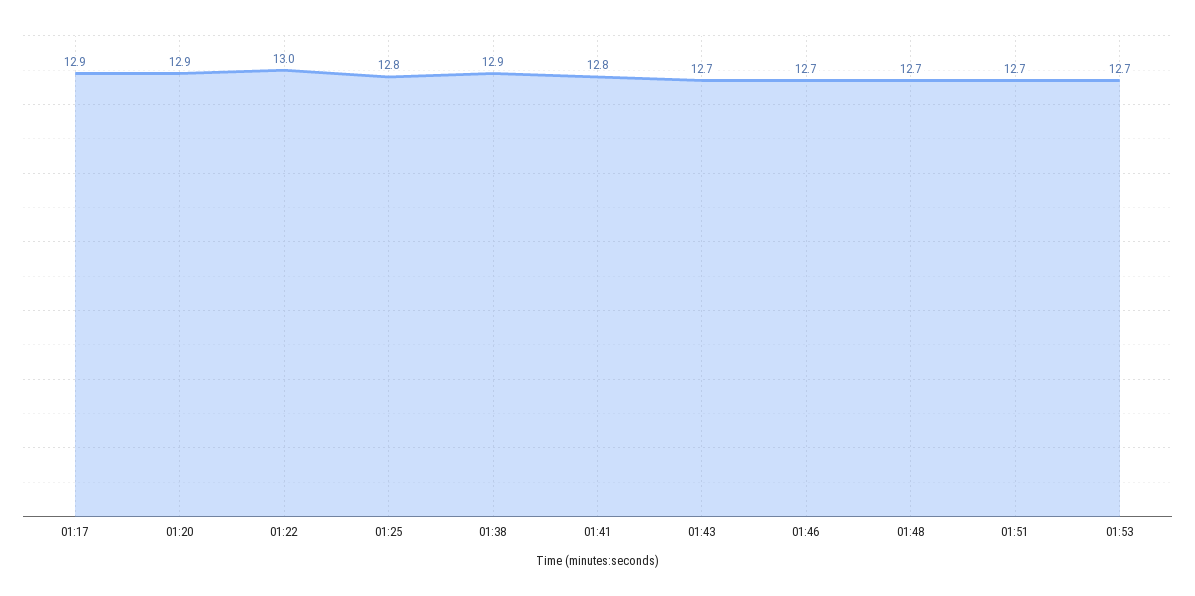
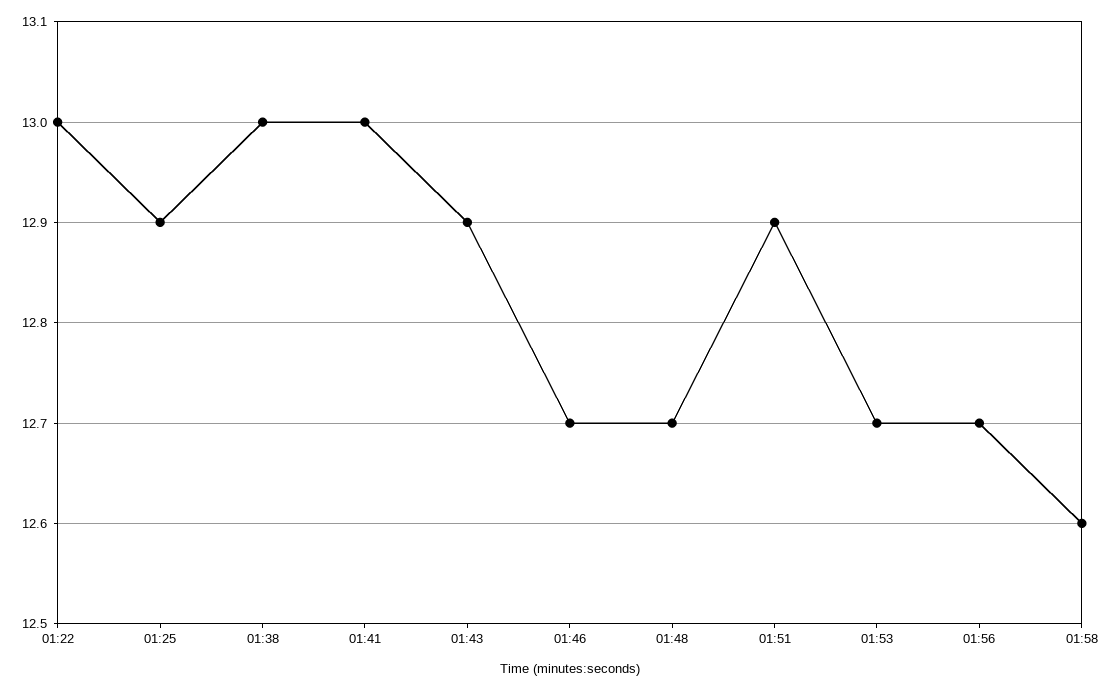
01:17: 12.9 -> none
01:20: 12.9 -> none
01:25: 12.8 -> 12.9
01:38: 12.9 -> 13
01:41: 12.8 -> 13
01:43: 12.7 -> 12.9
01:51: 12.7 -> 12.9
01:56: none -> 12.7
01:58: none -> 12.6

